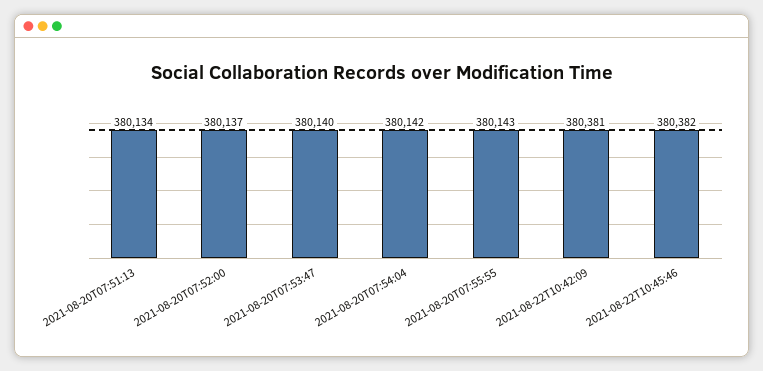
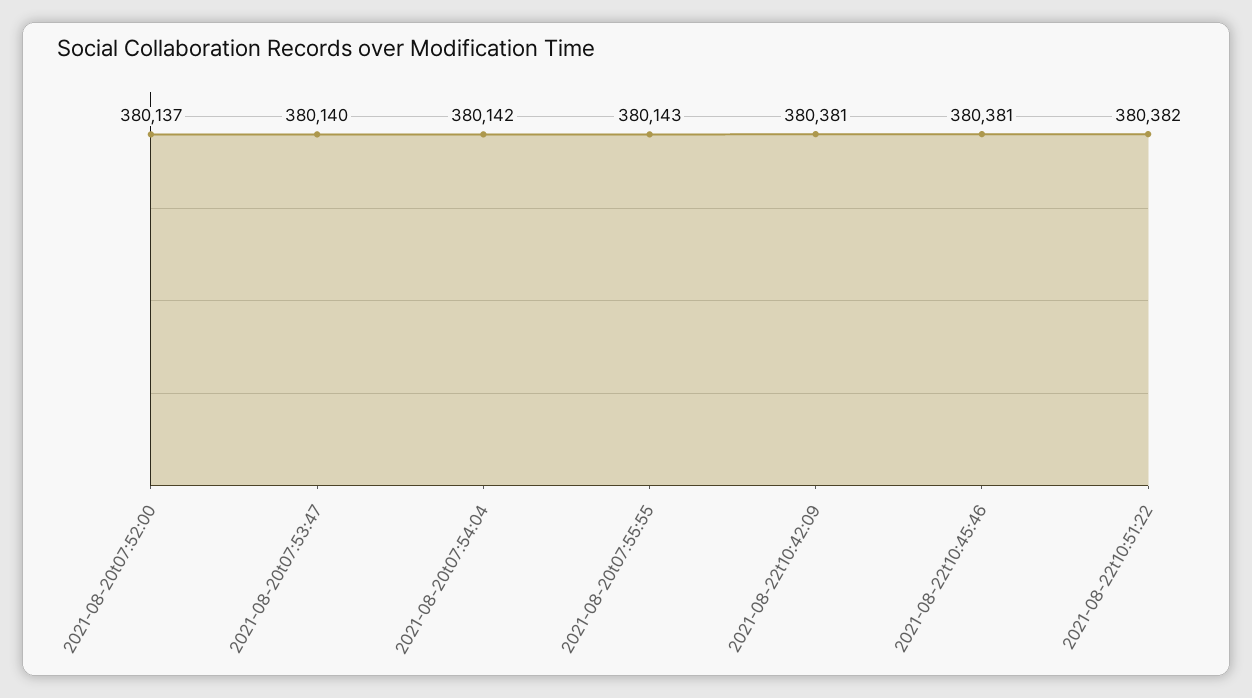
2021-08-20T07:51:13: 380134 -> none
2021-08-22T10:45:46: 380382 -> 380381
2021-08-22t10:51:22: none -> 380382

